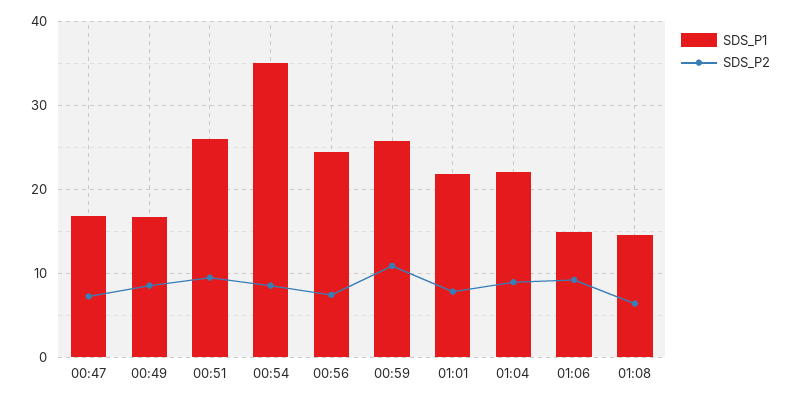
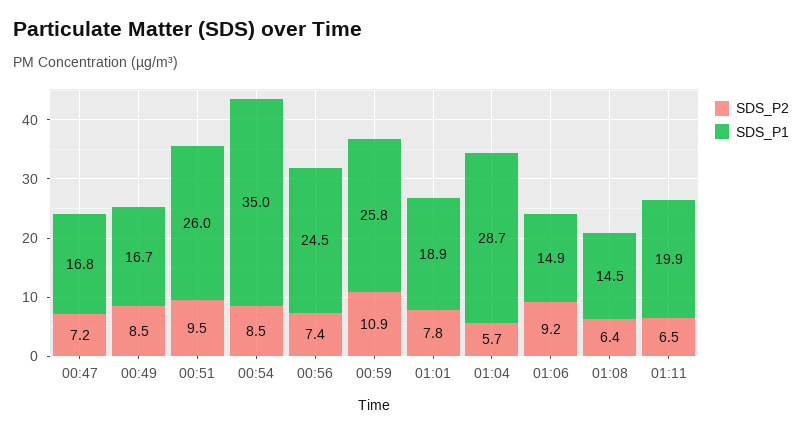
SDS_P1, 01:01: 22 -> 18.9
SDS_P1, 01:04: 22 -> 28.7
SDS_P2, 01:04: 9 -> 5.7
SDS_P2, 01:11: none -> 6.5
SDS_P1, 01:11: none -> 19.9

